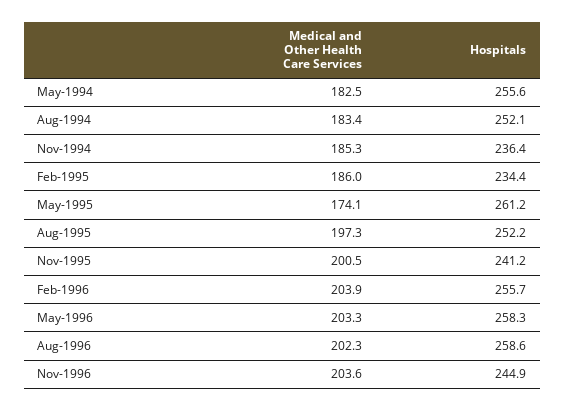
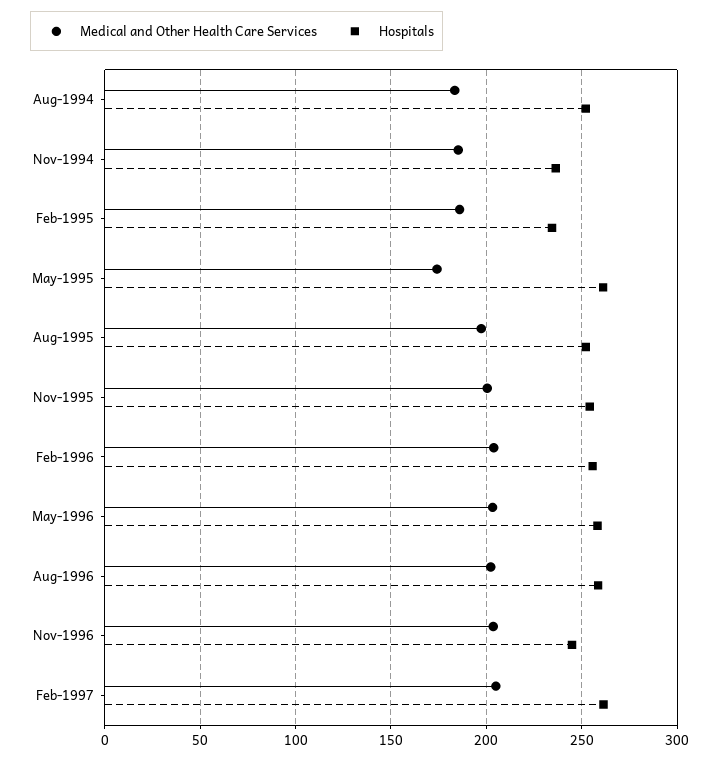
Medical and Other Health Care Services, May-1994: 182.5 -> none
Hospitals, May-1994: 255.6 -> none
Hospitals, Nov-1995: 241.2 -> 255
Medical and Other Health Care Services, Feb-1997: none -> 205
Hospitals, Feb-1997: none -> 260

